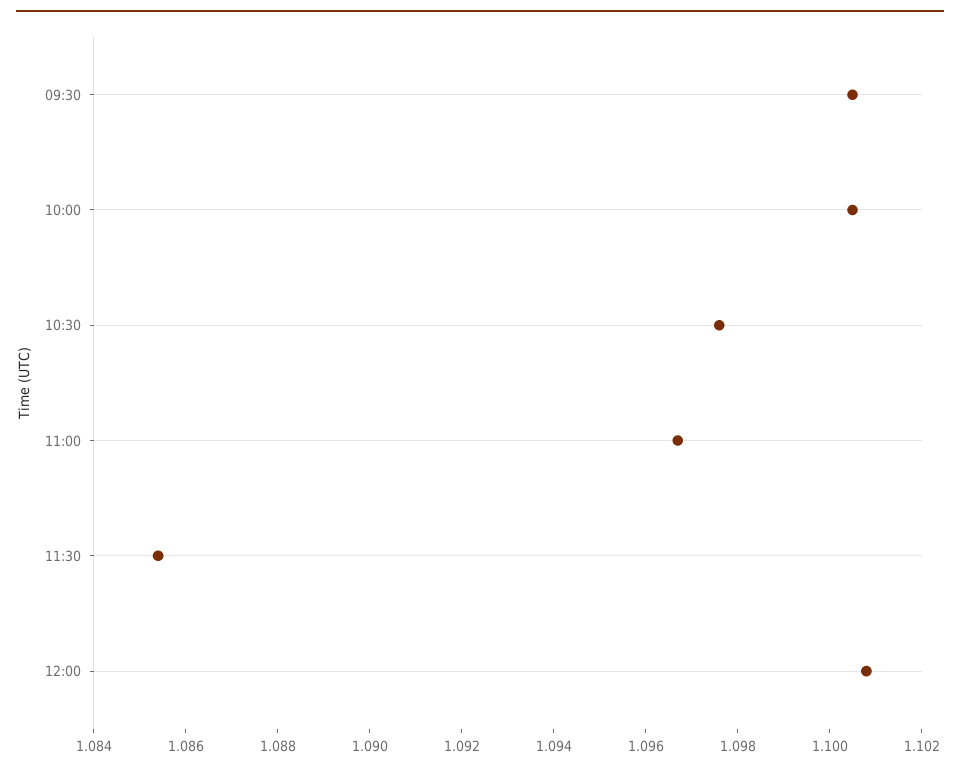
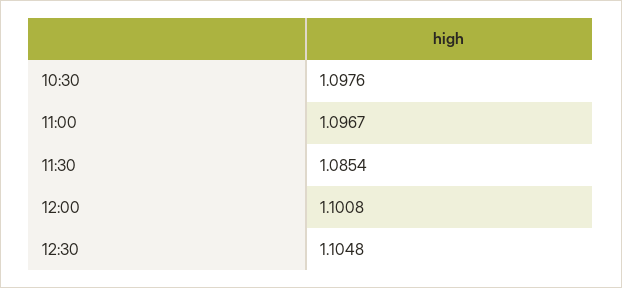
09:30: 1.1005 -> none
10:00: 1.1005 -> none
12:30: none -> 1.1048

